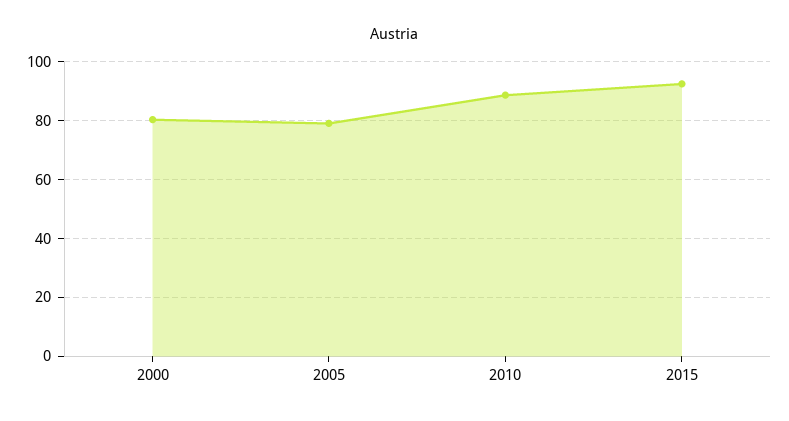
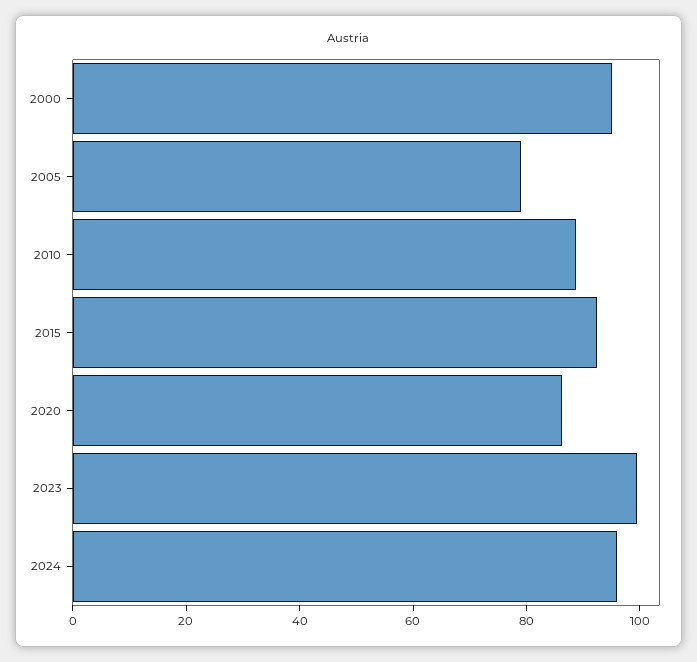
2000: 80 -> 95
2020: none -> 85
2023: none -> 100
2024: none -> 95

